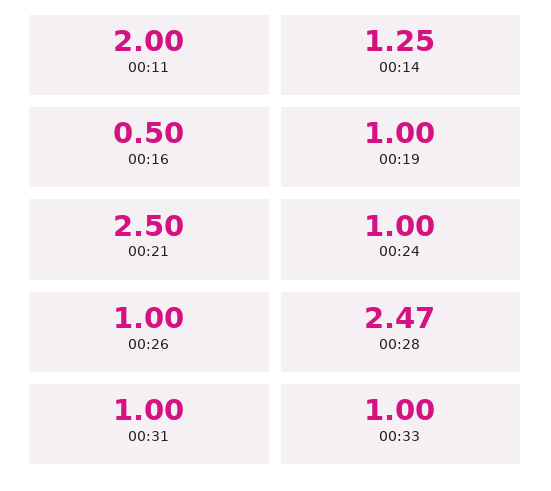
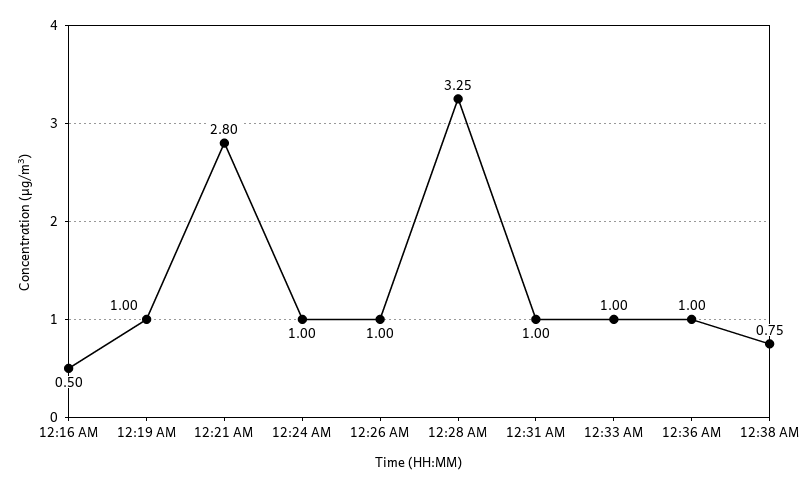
00:11: 2 -> none
00:14: 1.25 -> none
00:21: 2.5 -> 2.8
00:28: 2.47 -> 3.25
12:36 AM: none -> 1
12:38 AM: none -> 0.75

